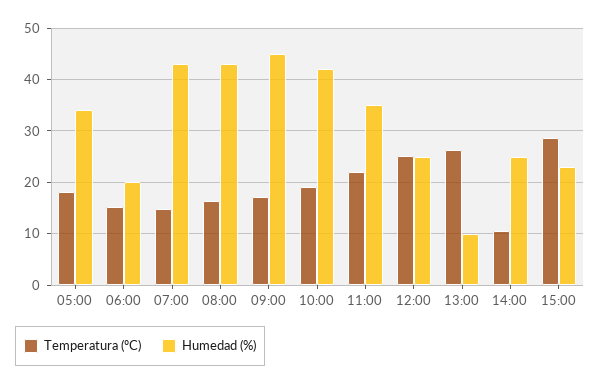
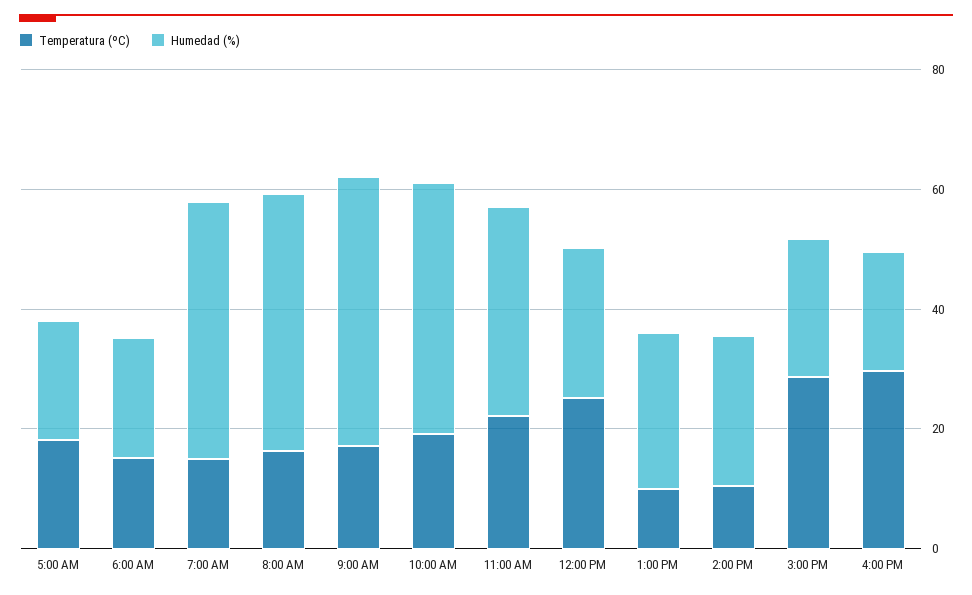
Humedad (%), 05:00: 34 -> 20
Temperatura (ºC), 13:00: 26 -> 10
Humedad (%), 13:00: 10 -> 25
Temperatura (ºC), 4:00 PM: none -> 30
Humedad (%), 4:00 PM: none -> 20

